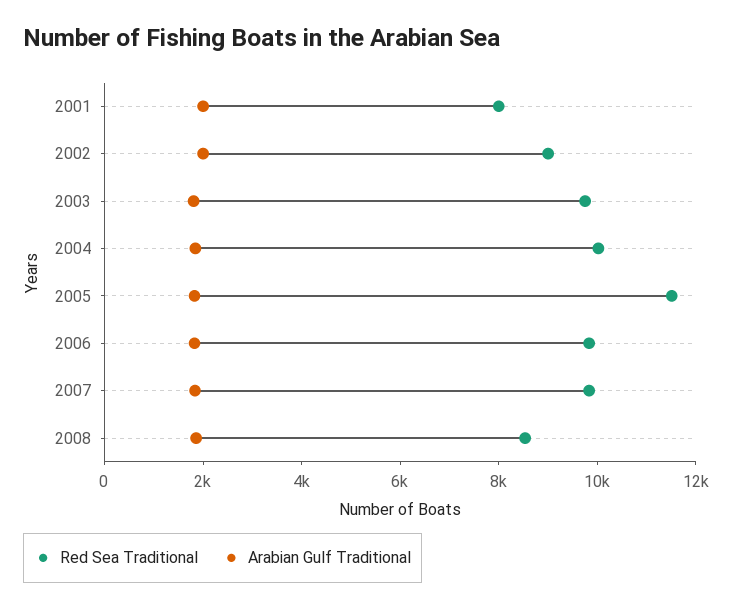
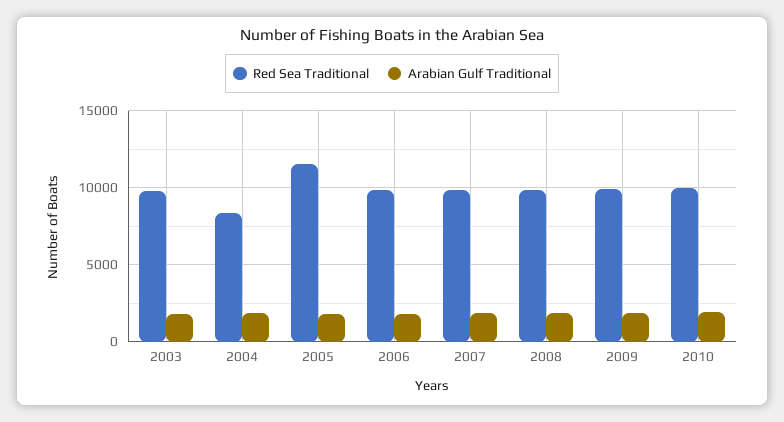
Red Sea Traditional, 2001: 8000 -> none
Arabian Gulf Traditional, 2001: 2000 -> none
Red Sea Traditional, 2002: 9000 -> none
Arabian Gulf Traditional, 2002: 2000 -> none
Red Sea Traditional, 2004: 10000 -> 8500
Red Sea Traditional, 2008: 8500 -> 10000
Red Sea Traditional, 2009: none -> 10000
Arabian Gulf Traditional, 2009: none -> 2000
Red Sea Traditional, 2010: none -> 10000
Arabian Gulf Traditional, 2010: none -> 2000

